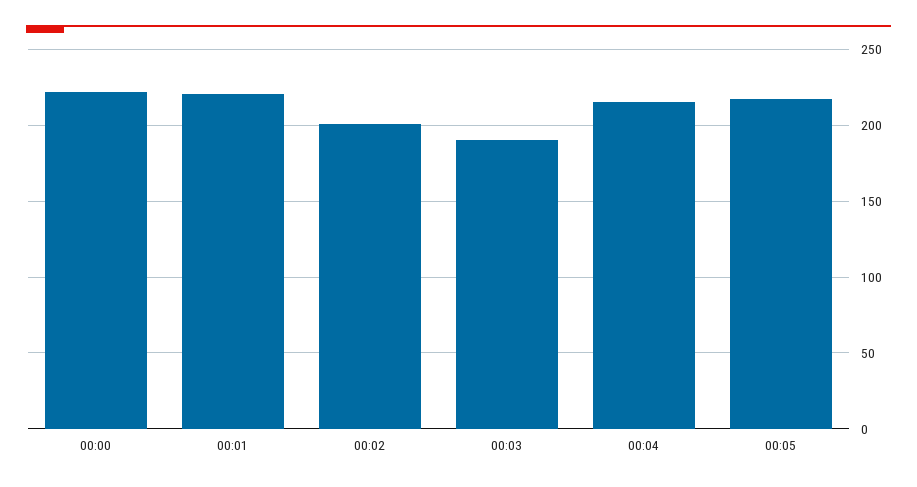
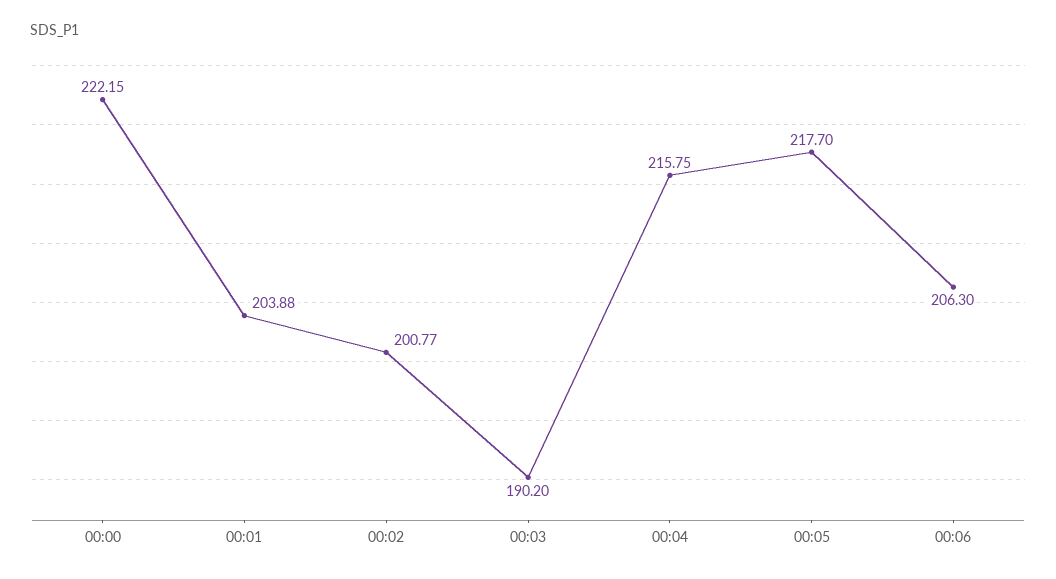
00:01: 220 -> 203.88
00:06: none -> 206.3

